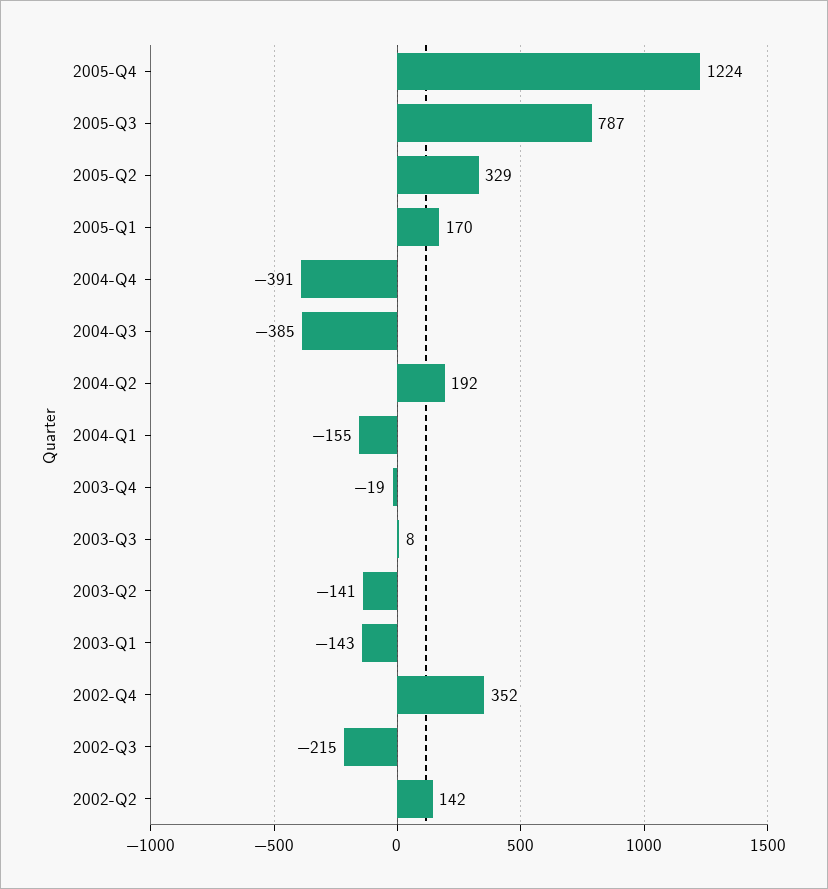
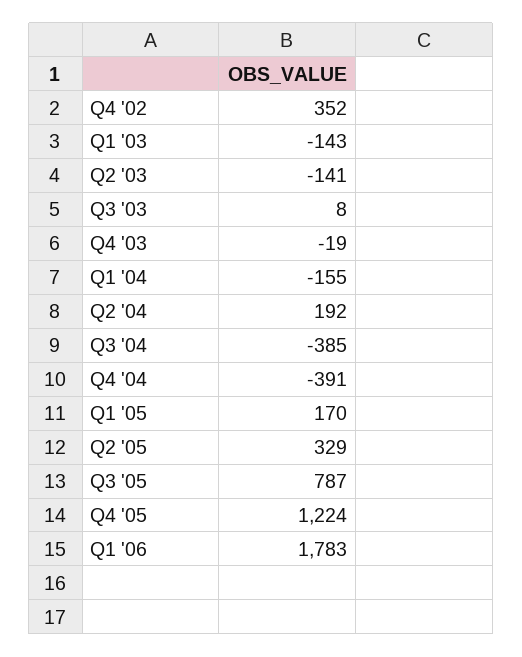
2002-Q3: -215 -> none
2002-Q2: 142 -> none
Q1 '06: none -> 1783

